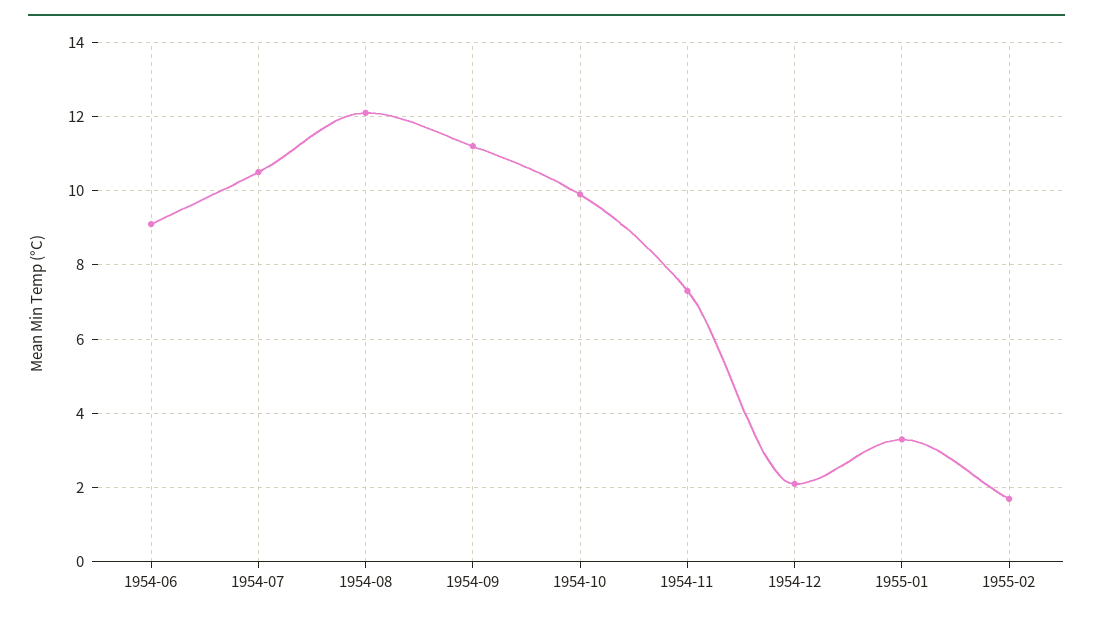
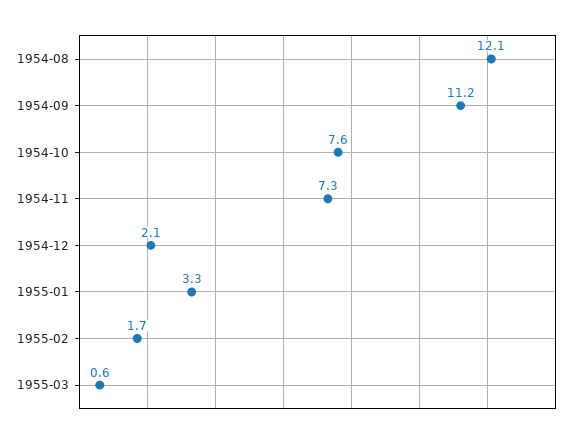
1954-06: 9 -> none
1954-07: 10.5 -> none
1954-10: 10 -> 7.6
1955-03: none -> 0.6

